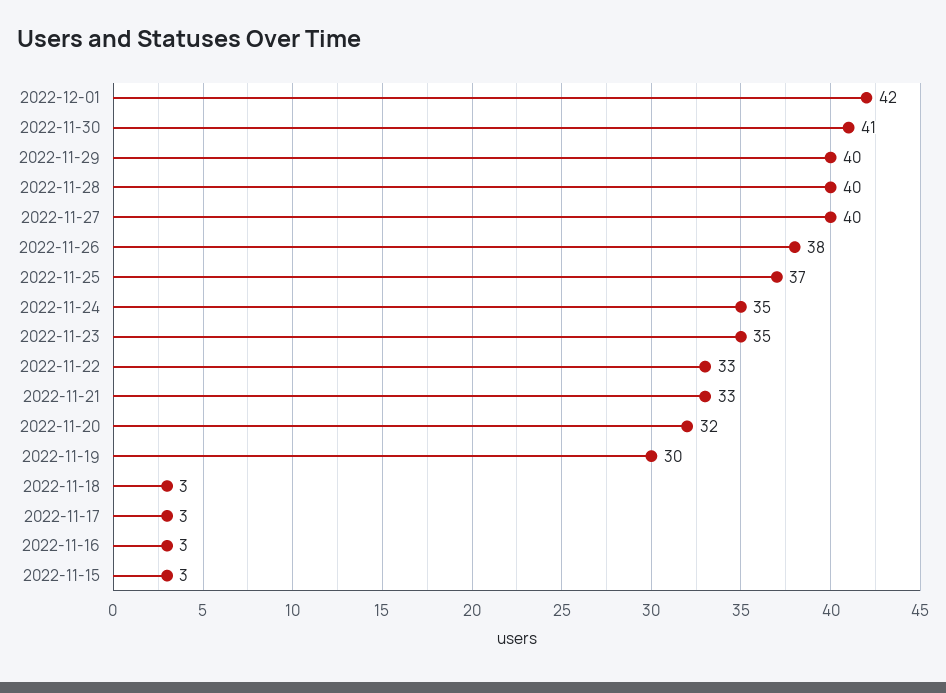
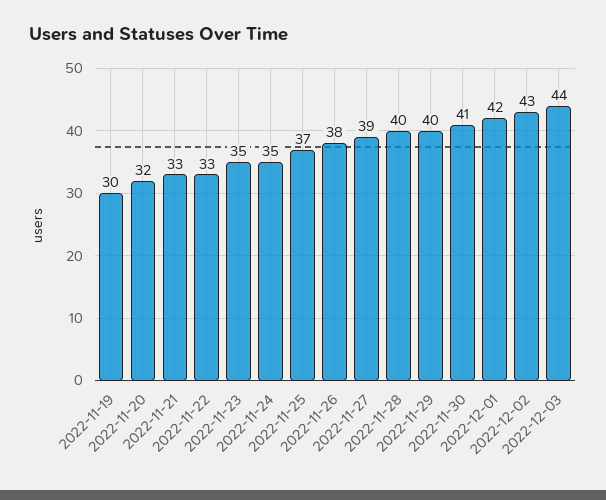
2022-11-27: 40 -> 39
2022-11-18: 3 -> none
2022-11-17: 3 -> none
2022-11-16: 3 -> none
2022-11-15: 3 -> none
2022-12-02: none -> 43
2022-12-03: none -> 44

